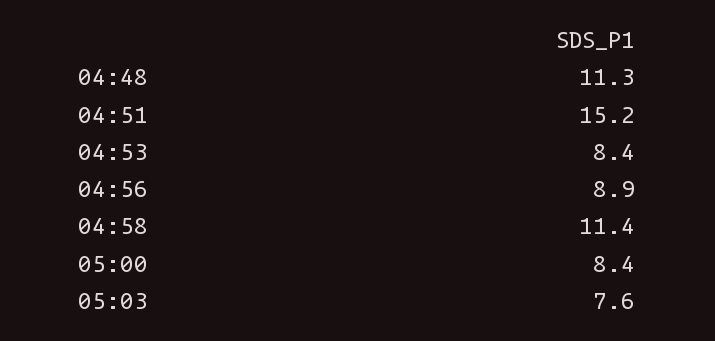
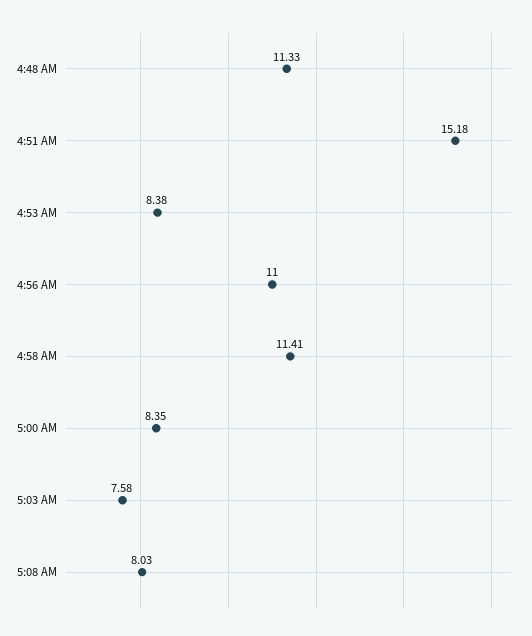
04:56: 8.9 -> 11
5:08 AM: none -> 8.03

